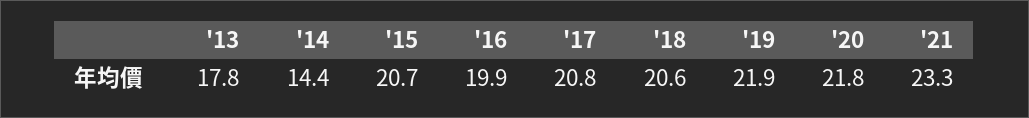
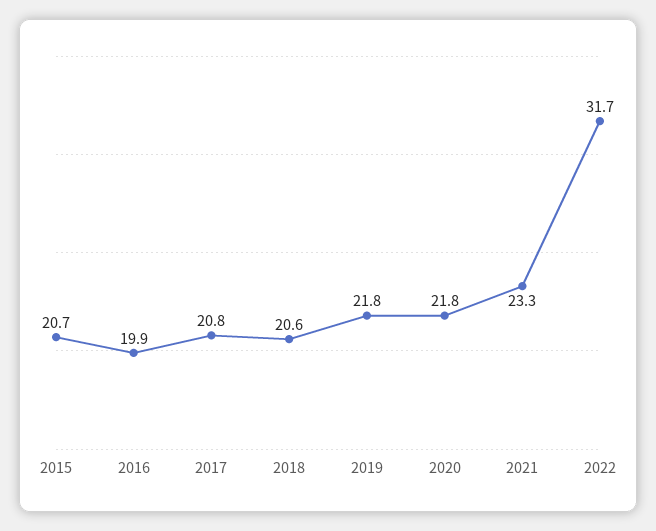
'13: 17.8 -> none
'14: 14.4 -> none
'19: 21.9 -> 21.8
2022: none -> 31.7

